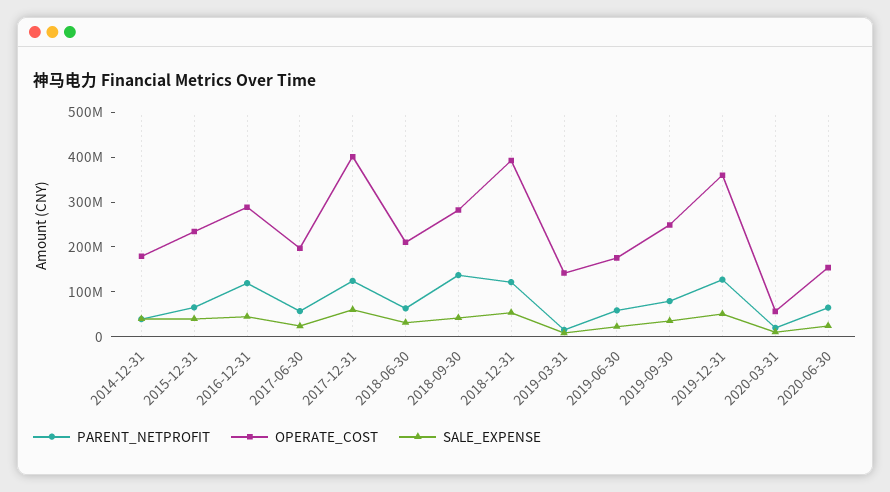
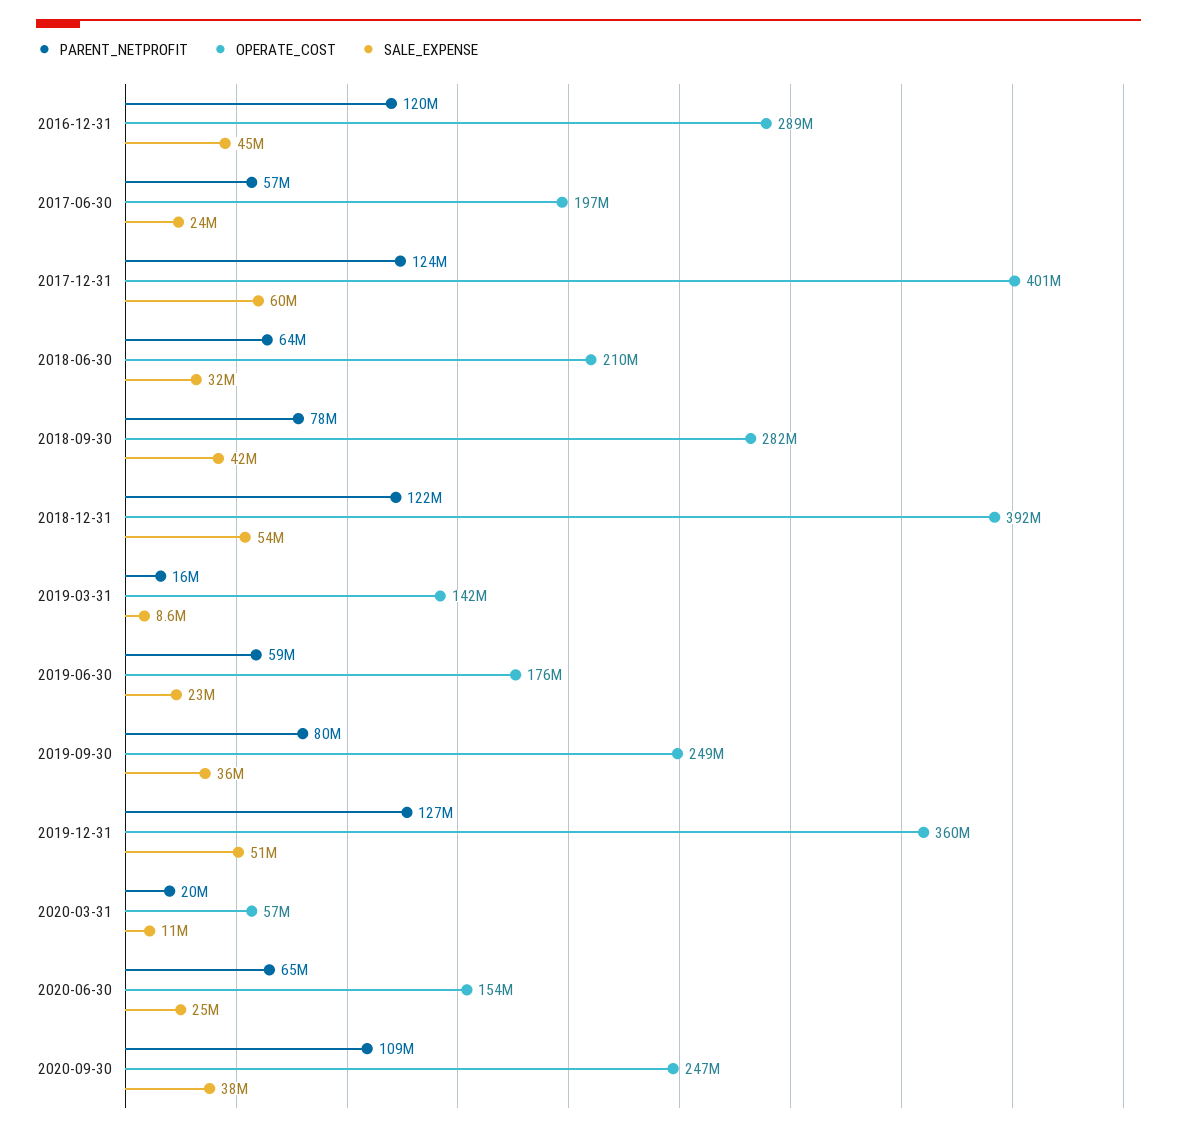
PARENT_NETPROFIT, 2014-12-31: 40000000 -> none
OPERATE_COST, 2014-12-31: 180000000 -> none
SALE_EXPENSE, 2014-12-31: 40000000 -> none
PARENT_NETPROFIT, 2015-12-31: 60000000 -> none
OPERATE_COST, 2015-12-31: 240000000 -> none
SALE_EXPENSE, 2015-12-31: 40000000 -> none
PARENT_NETPROFIT, 2018-09-30: 140000000 -> 78000000
PARENT_NETPROFIT, 2020-09-30: none -> 109000000
OPERATE_COST, 2020-09-30: none -> 247000000
SALE_EXPENSE, 2020-09-30: none -> 38000000

